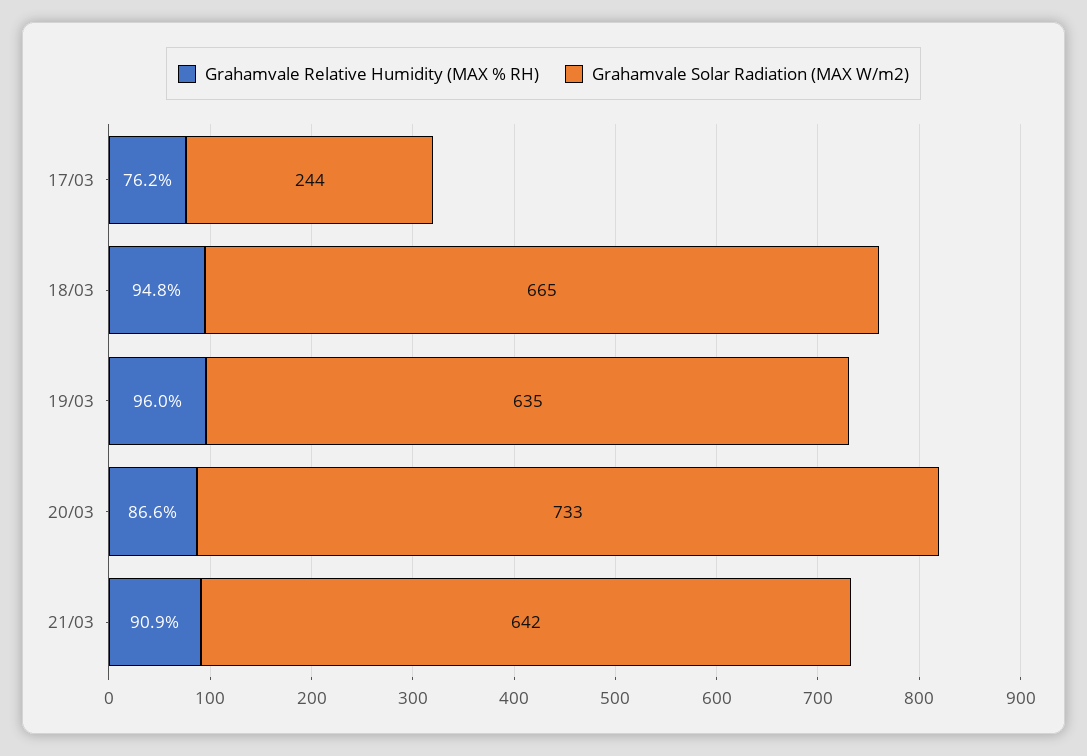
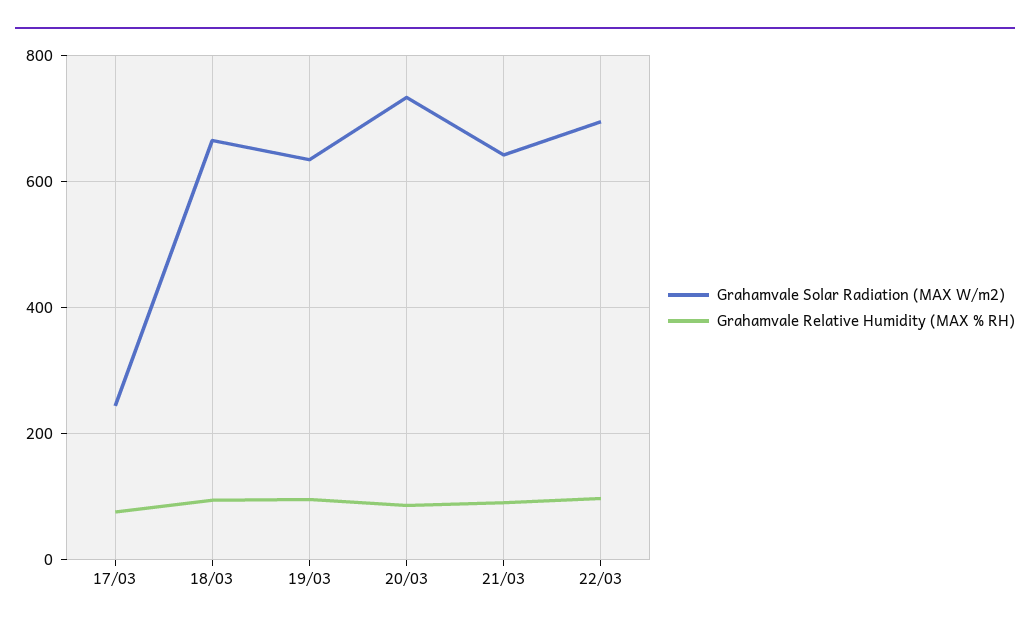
Grahamvale Solar Radiation (MAX W/m2), 22/03: none -> 700
Grahamvale Relative Humidity (MAX % RH), 22/03: none -> 100

